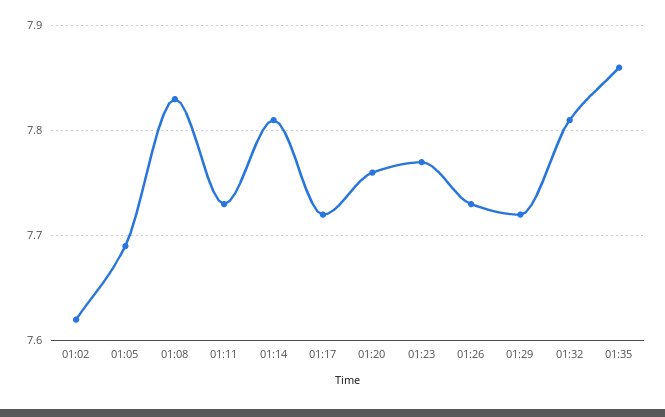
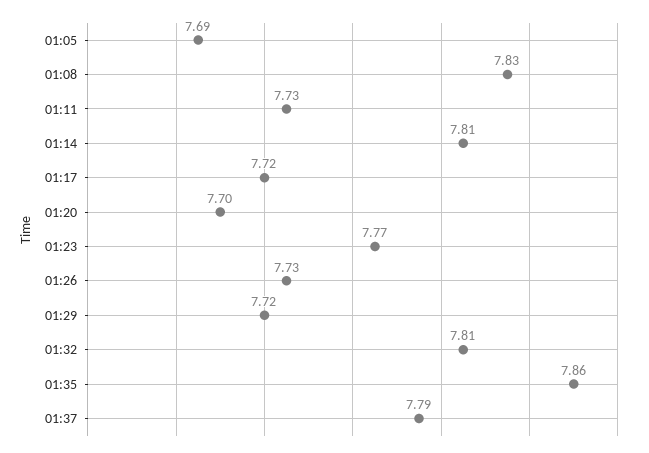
01:02: 7.62 -> none
01:20: 7.76 -> 7.7
01:37: none -> 7.79

